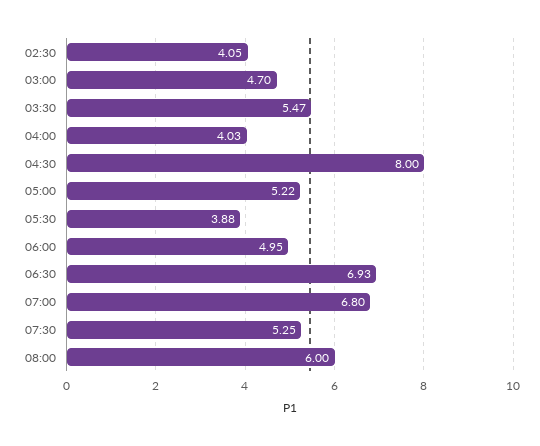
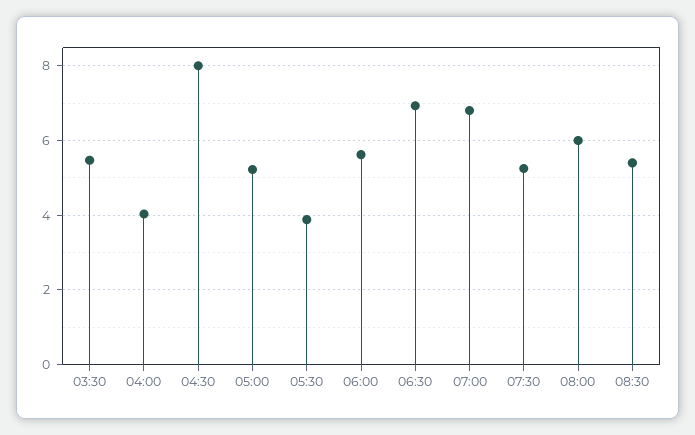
02:30: 4.05 -> none
03:00: 4.7 -> none
06:00: 4.95 -> 5.6
08:30: none -> 5.4

